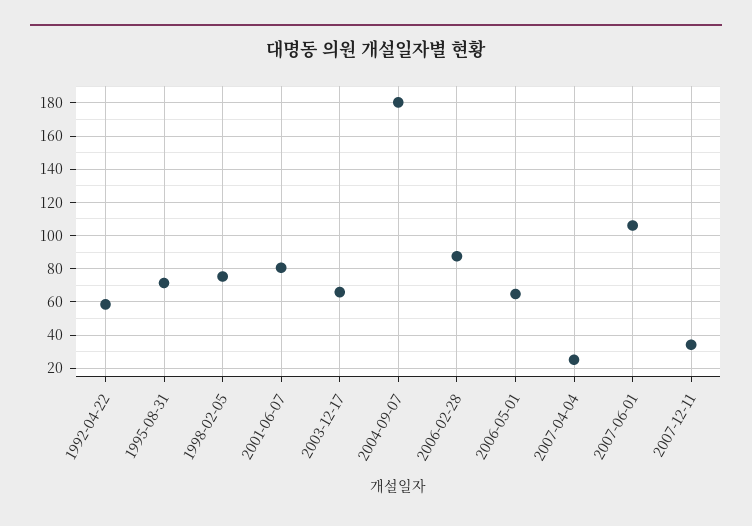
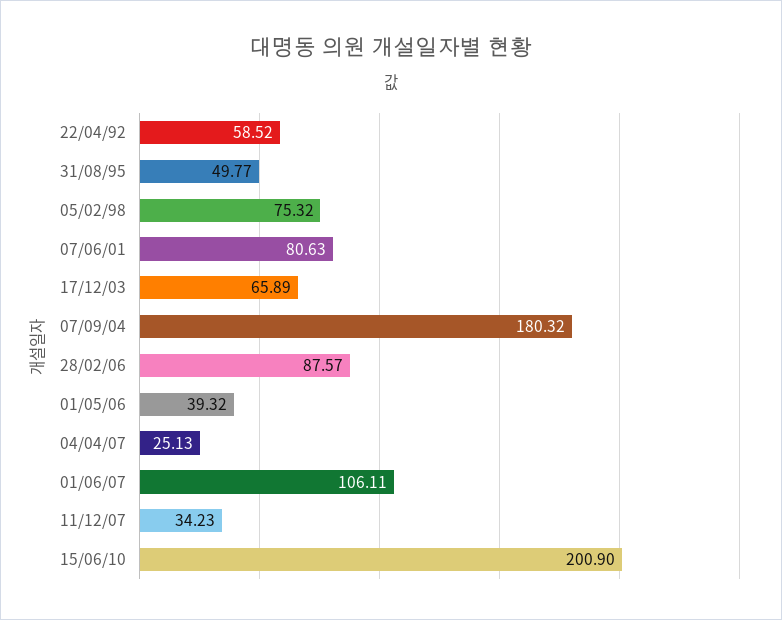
1995-08-31: 70 -> 49.77
2006-05-01: 65 -> 39.32
15/06/10: none -> 200.9

